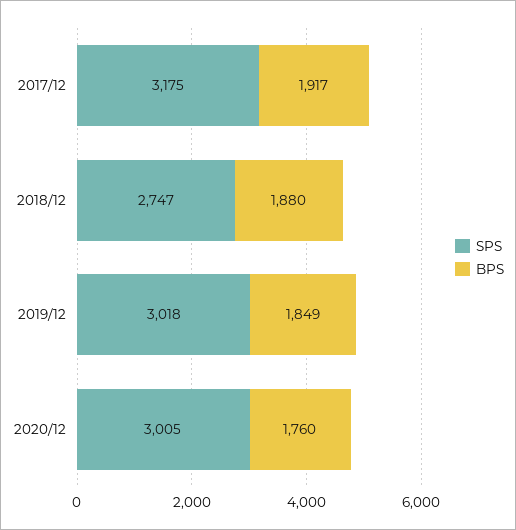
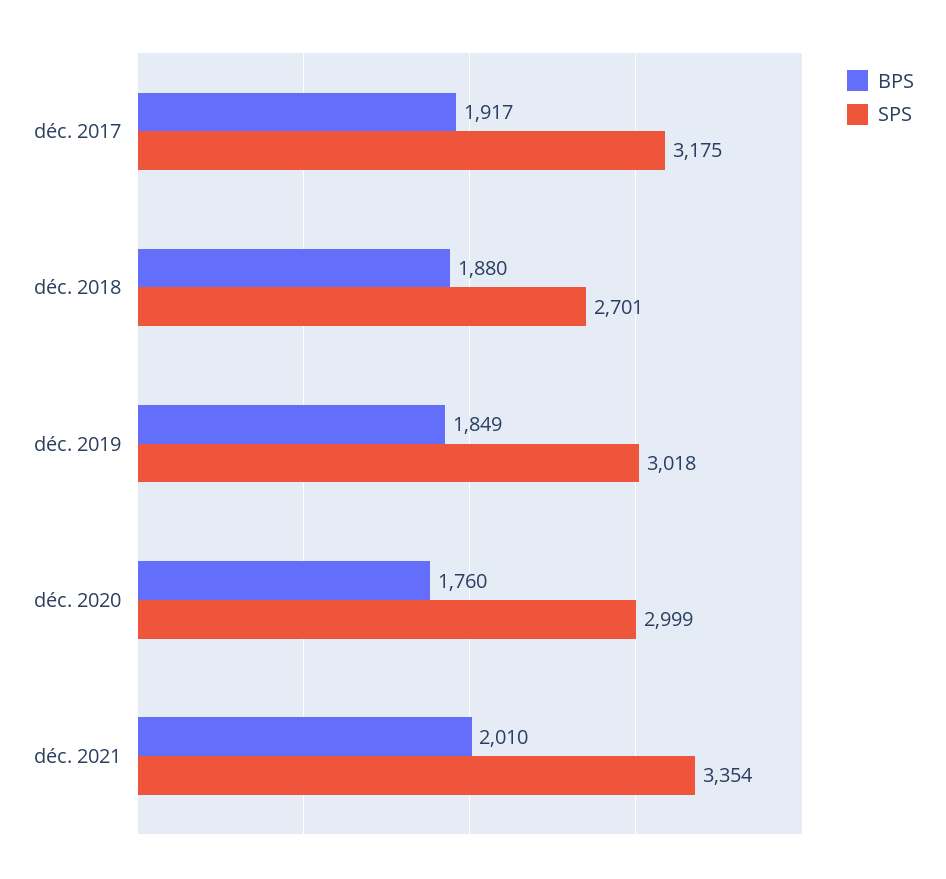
SPS, 2018/12: 2747 -> 2701
SPS, 2020/12: 3005 -> 2999
BPS, déc. 2021: none -> 2010
SPS, déc. 2021: none -> 3354

